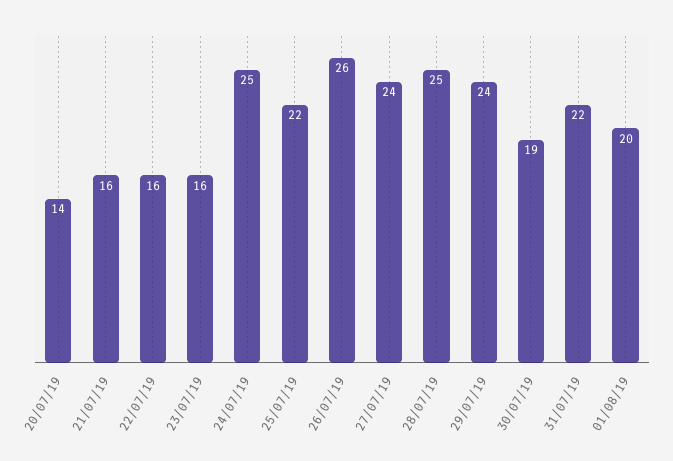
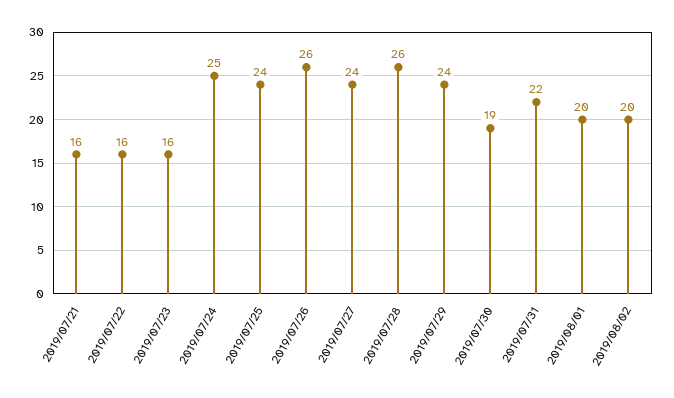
20/07/19: 14 -> none
25/07/19: 22 -> 24
28/07/19: 25 -> 26
2019/08/02: none -> 20

